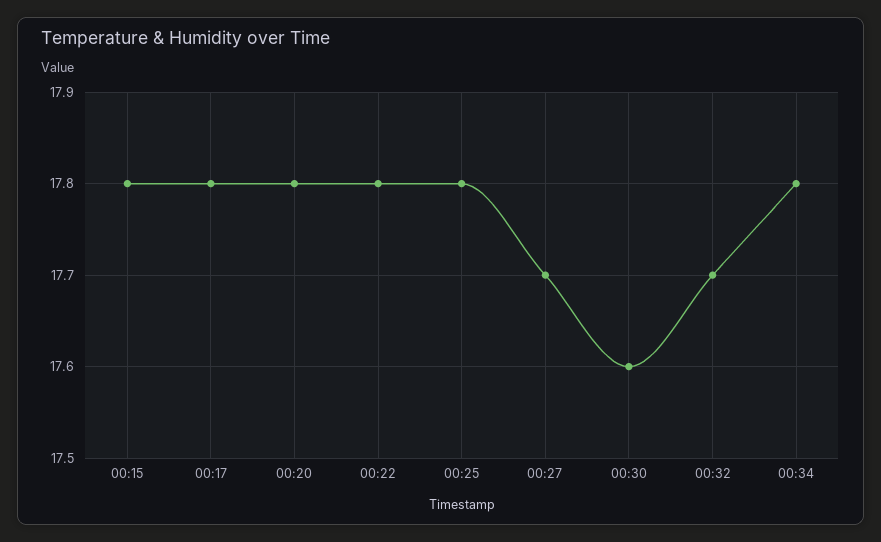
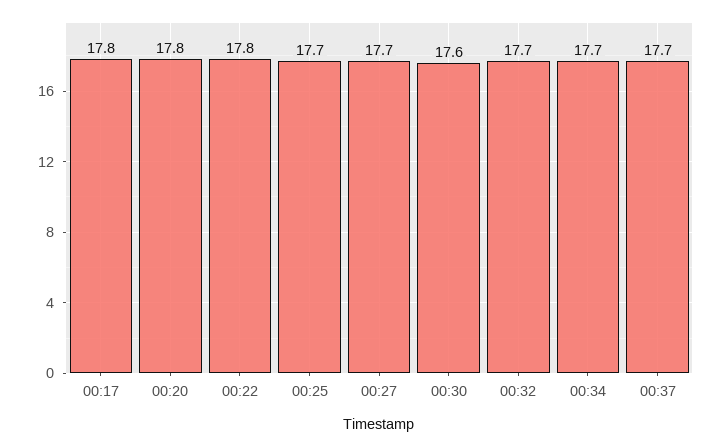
00:15: 17.8 -> none
00:25: 17.8 -> 17.7
00:34: 17.8 -> 17.7
00:37: none -> 17.7

